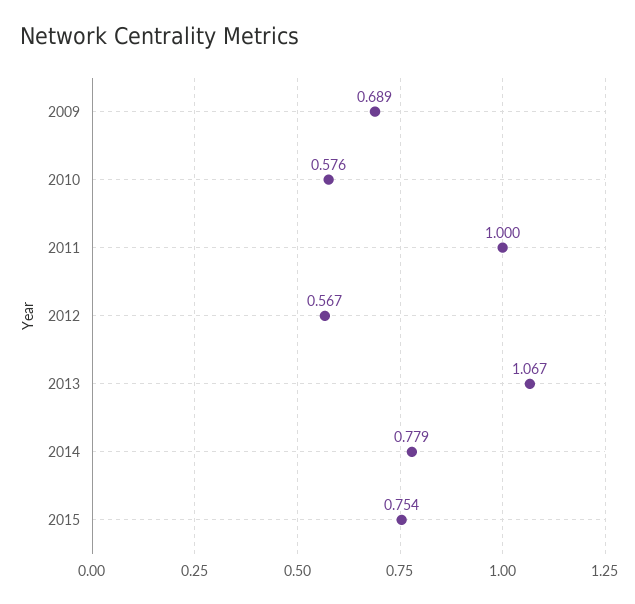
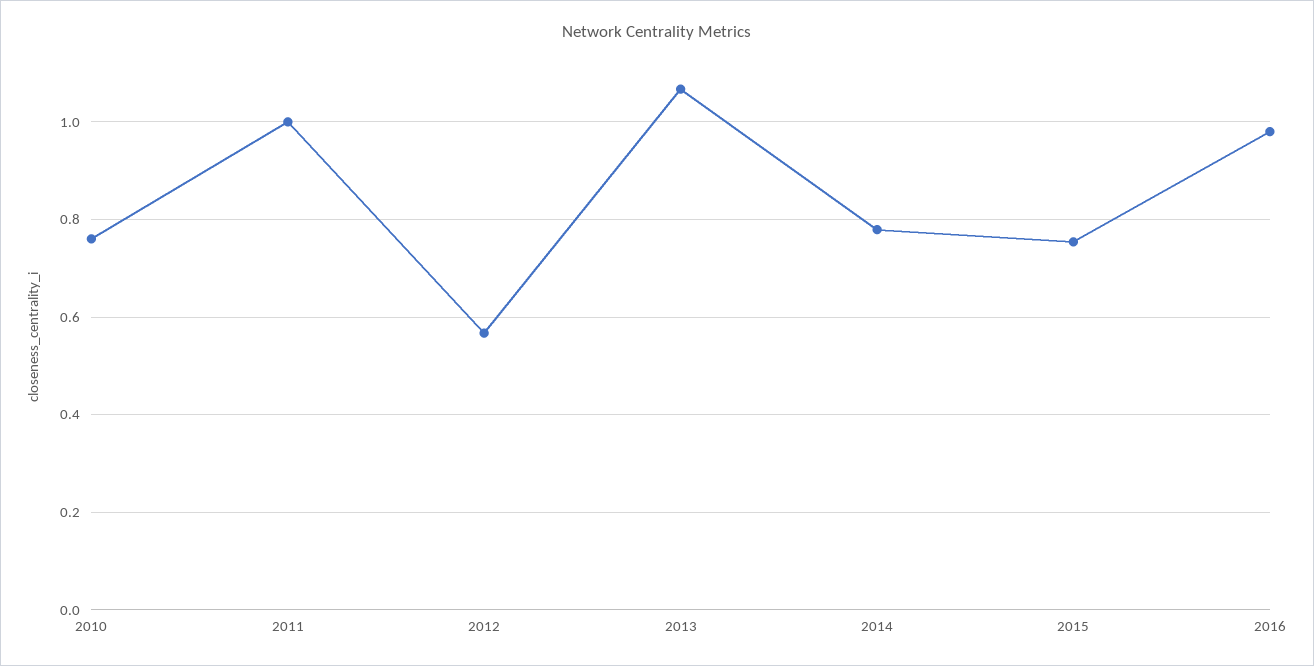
2009: 0.689 -> none
2010: 0.576 -> 0.76
2016: none -> 0.98

